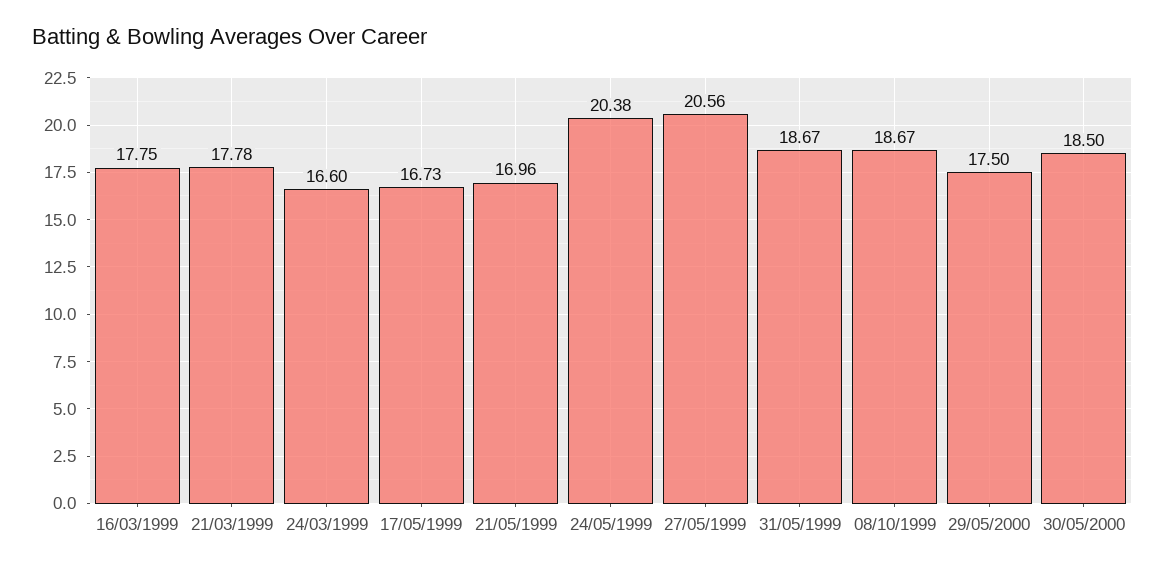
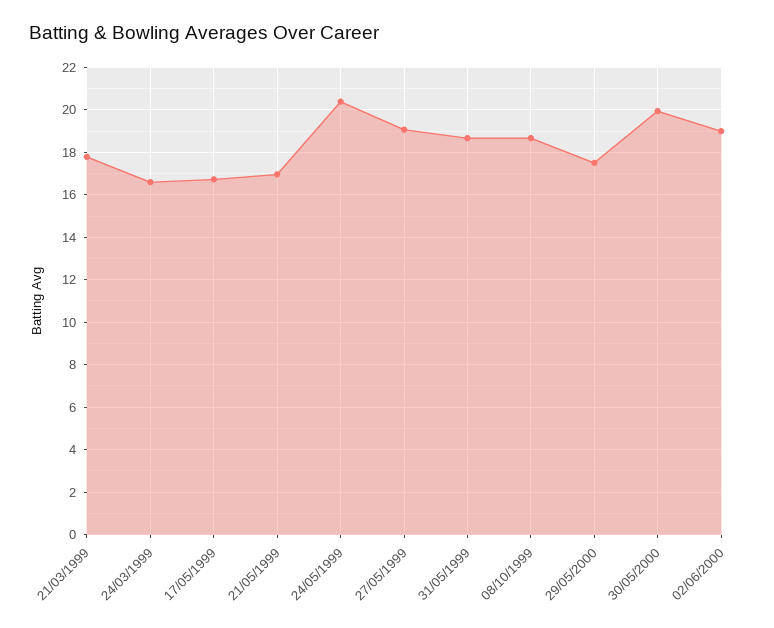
16/03/1999: 17.75 -> none
27/05/1999: 20.56 -> 19
30/05/2000: 18.5 -> 20
02/06/2000: none -> 19

